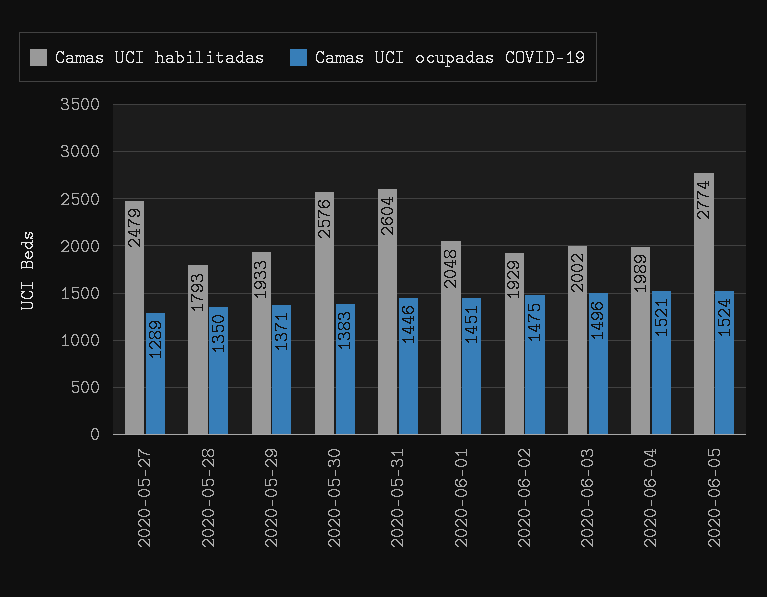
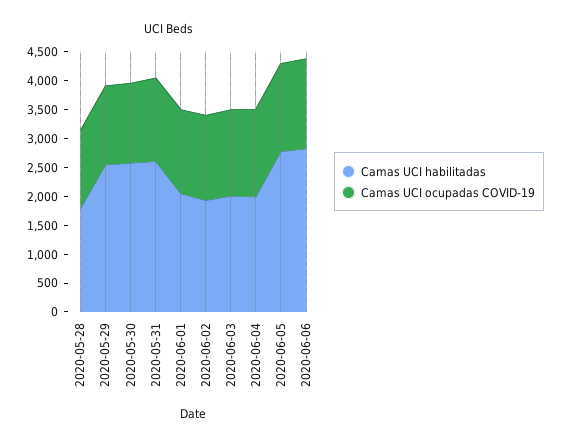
Camas UCI habilitadas, 2020-05-27: 2479 -> none
Camas UCI ocupadas COVID-19, 2020-05-27: 1289 -> none
Camas UCI habilitadas, 2020-05-29: 1933 -> 2500
Camas UCI habilitadas, 2020-06-06: none -> 2750
Camas UCI ocupadas COVID-19, 2020-06-06: none -> 1500

